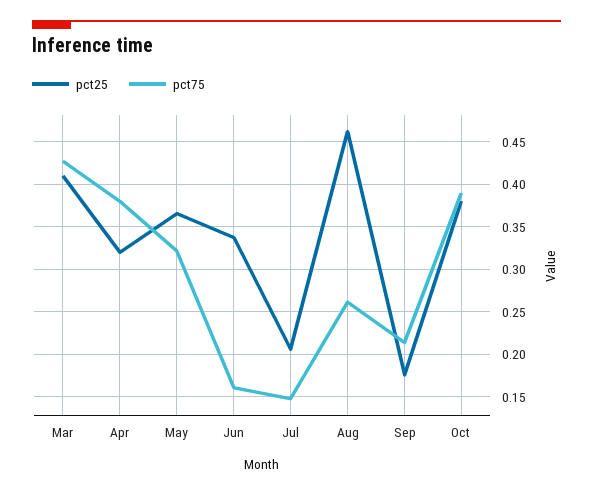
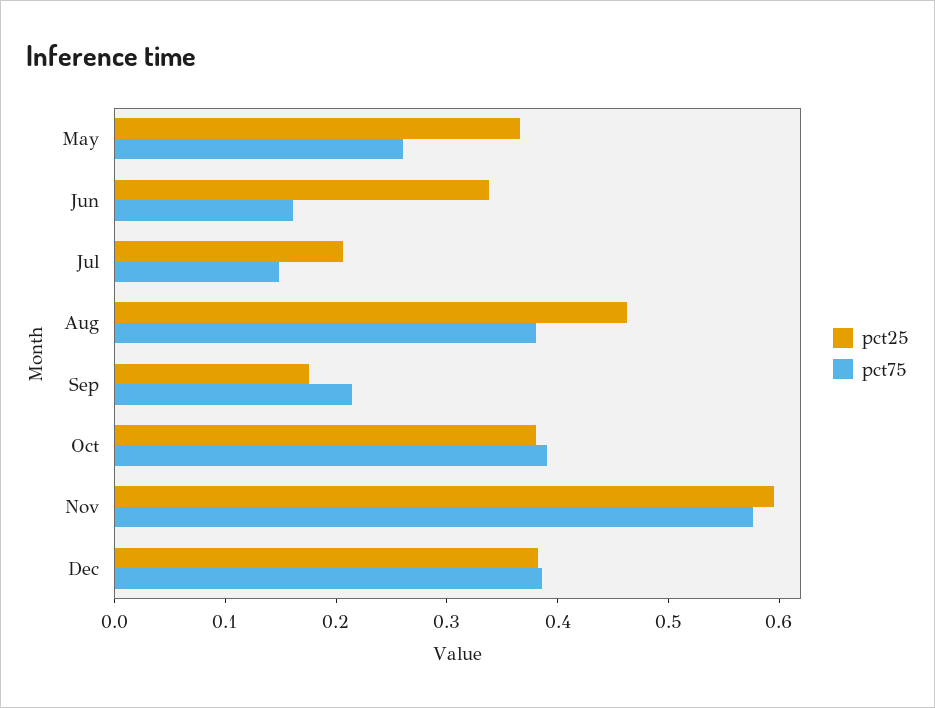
pct25, Mar: 0.41 -> none
pct75, Mar: 0.43 -> none
pct25, Apr: 0.32 -> none
pct75, Apr: 0.38 -> none
pct75, May: 0.32 -> 0.26
pct75, Aug: 0.26 -> 0.38
pct25, Nov: none -> 0.6
pct75, Nov: none -> 0.58
pct25, Dec: none -> 0.38
pct75, Dec: none -> 0.38

